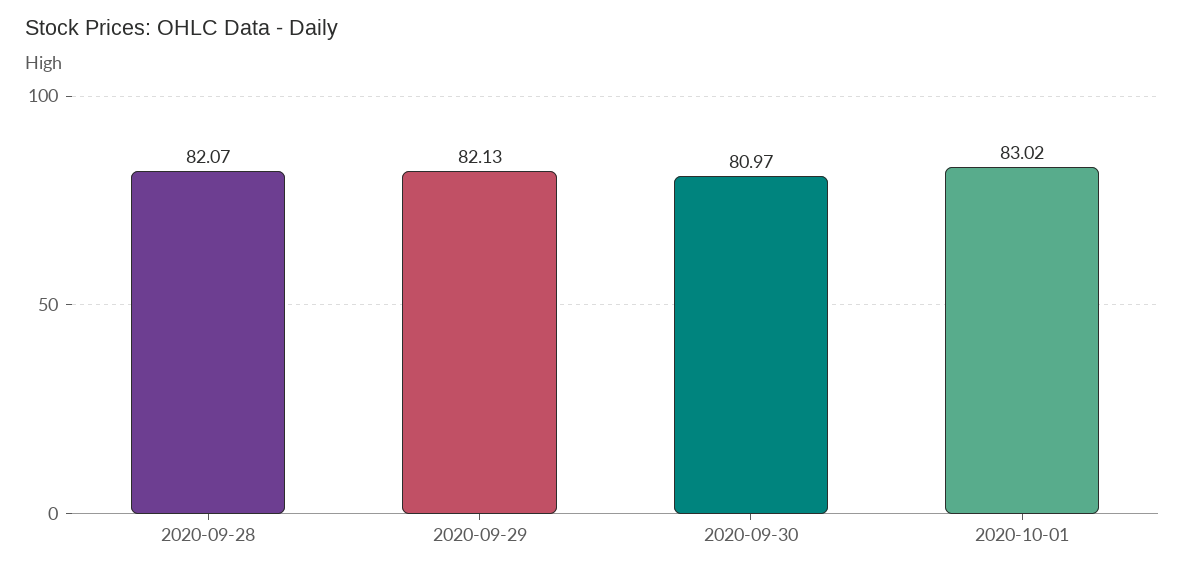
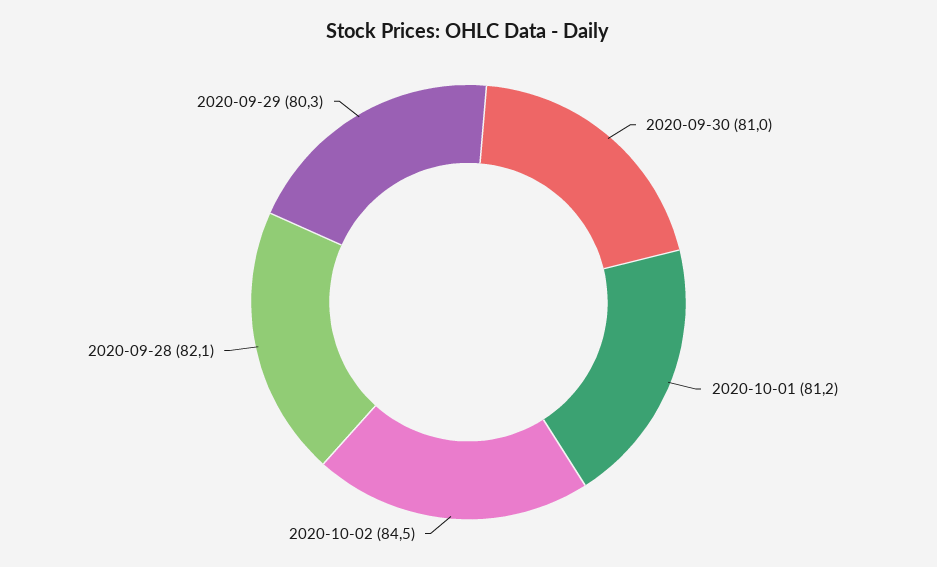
2020-09-29: 82.13 -> 80.3
2020-10-01: 83.02 -> 81.2
2020-10-02: none -> 84.5

